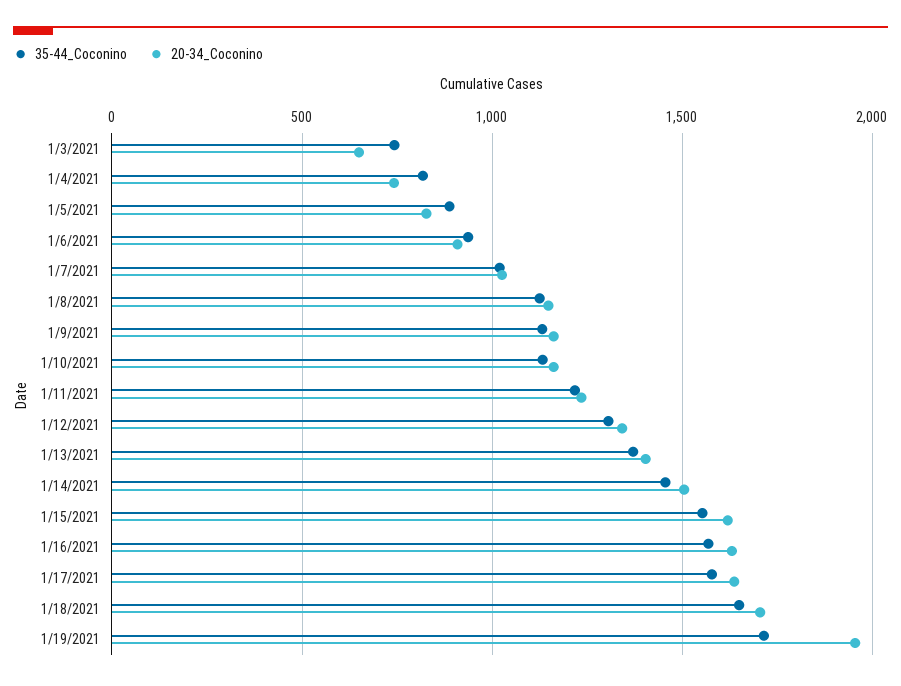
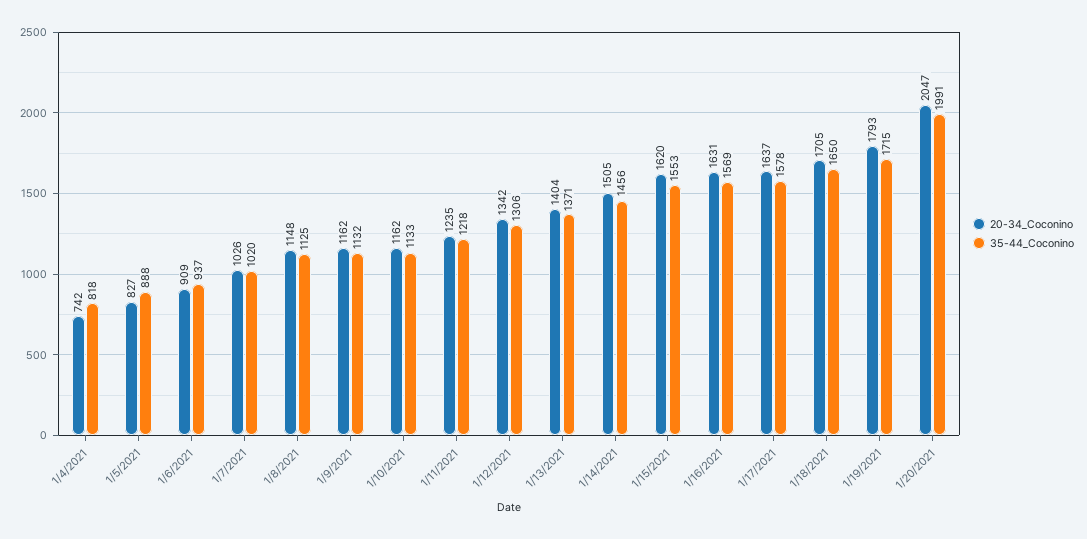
35-44_Coconino, 1/3/2021: 750 -> none
20-34_Coconino, 1/3/2021: 650 -> none
20-34_Coconino, 1/19/2021: 1950 -> 1793
20-34_Coconino, 1/20/2021: none -> 2047
35-44_Coconino, 1/20/2021: none -> 1991

